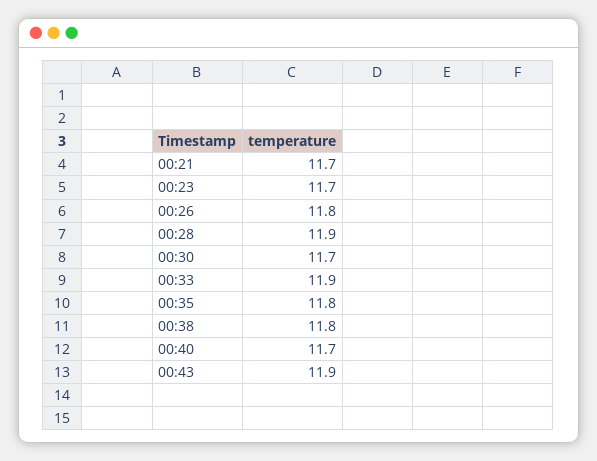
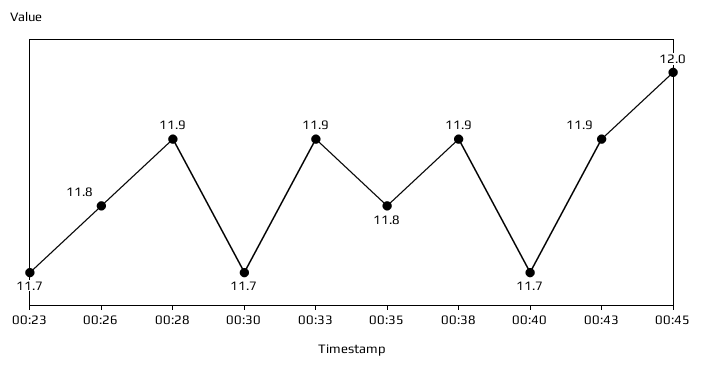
00:21: 11.7 -> none
00:38: 11.8 -> 11.9
00:45: none -> 12

